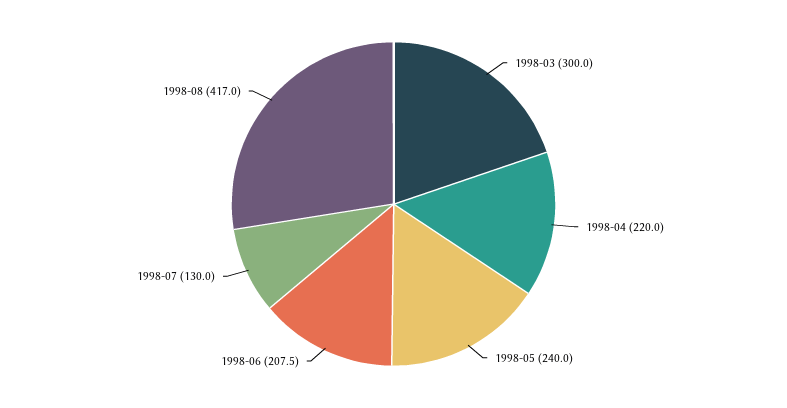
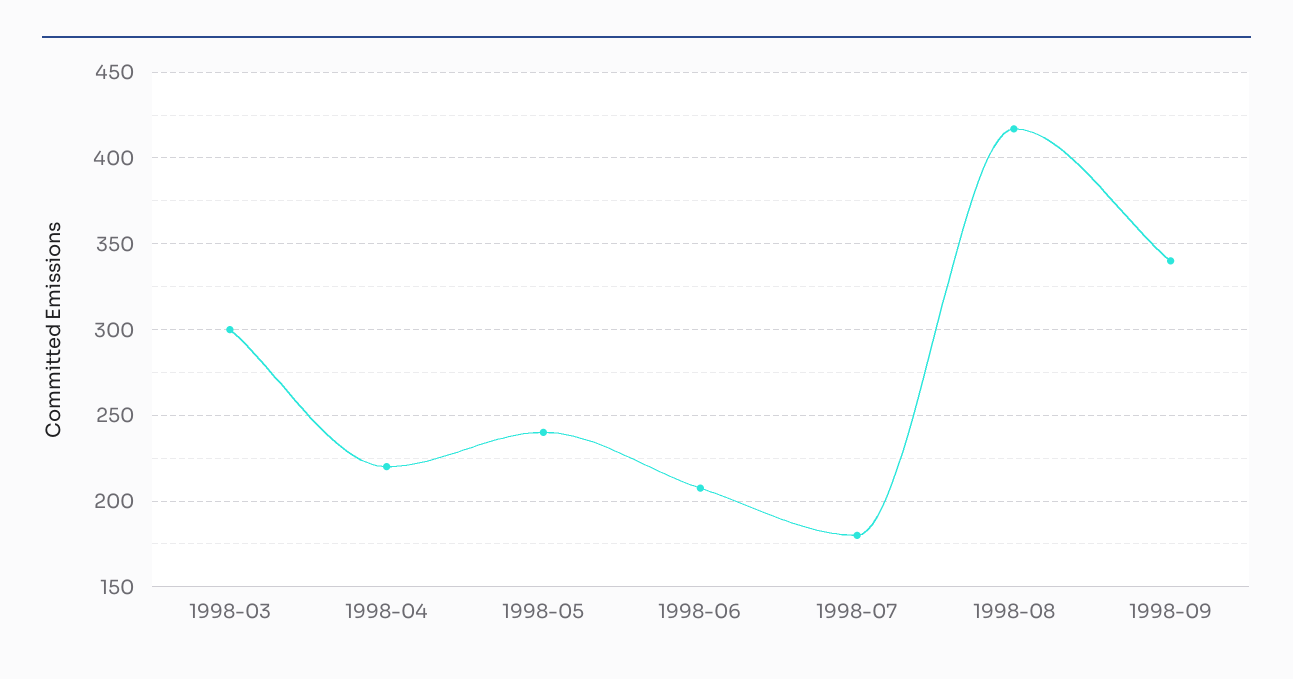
1998-07: 130 -> 180
1998-09: none -> 340

